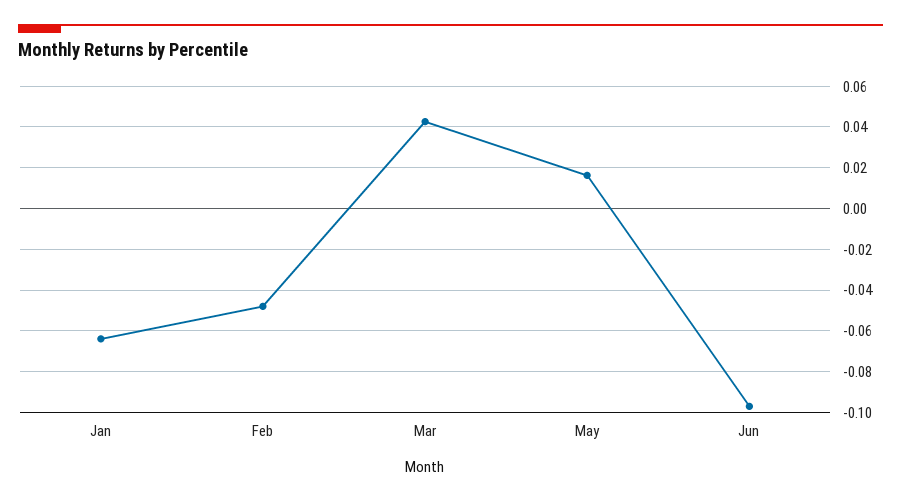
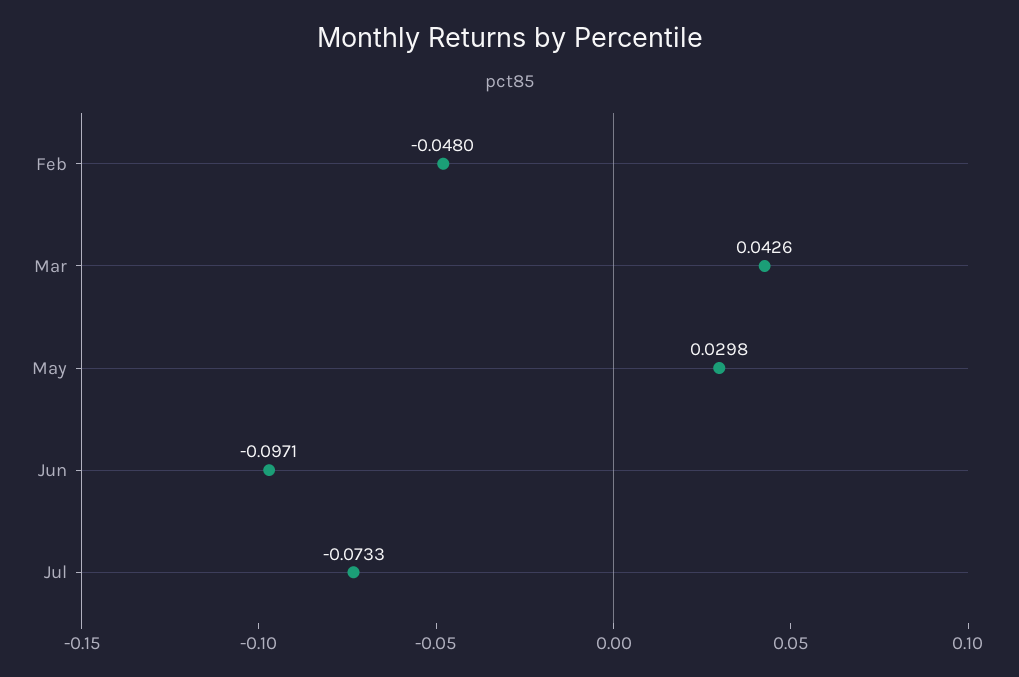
Jan: -0.065 -> none
May: 0.015 -> 0.0298
Jul: none -> -0.0733

